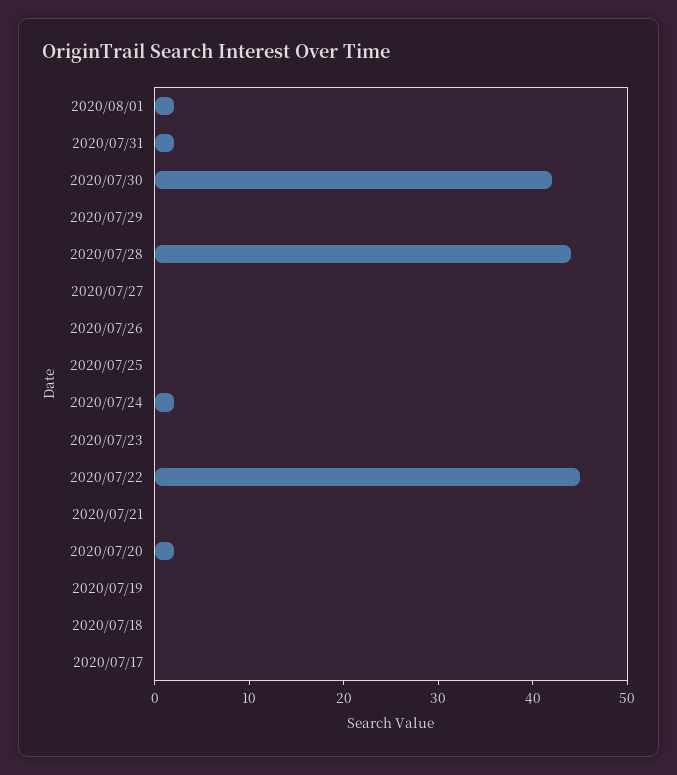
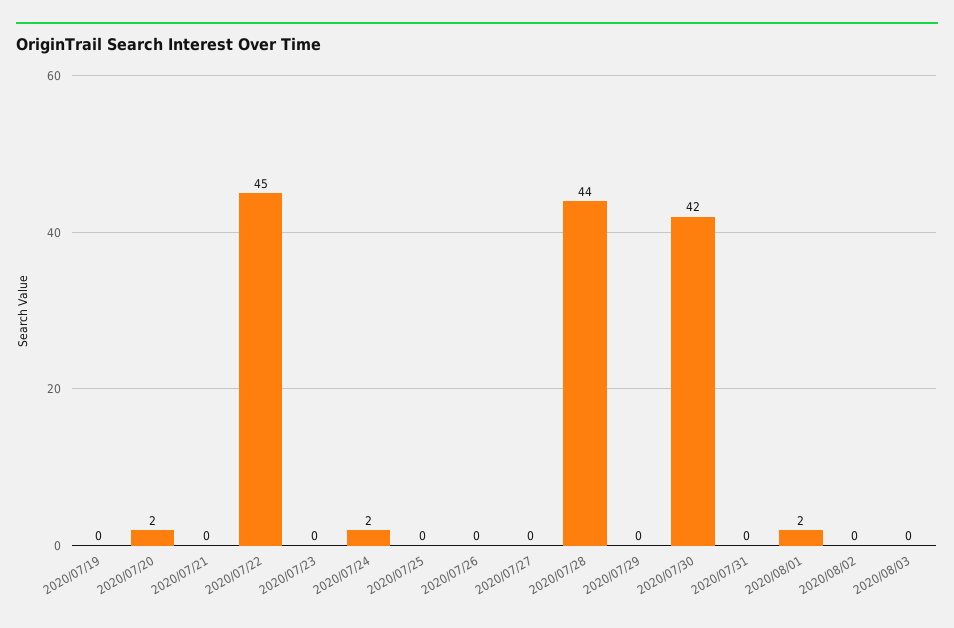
2020/07/31: 2 -> 0
2020/07/18: 0 -> none
2020/07/17: 0 -> none
2020/08/02: none -> 0
2020/08/03: none -> 0

